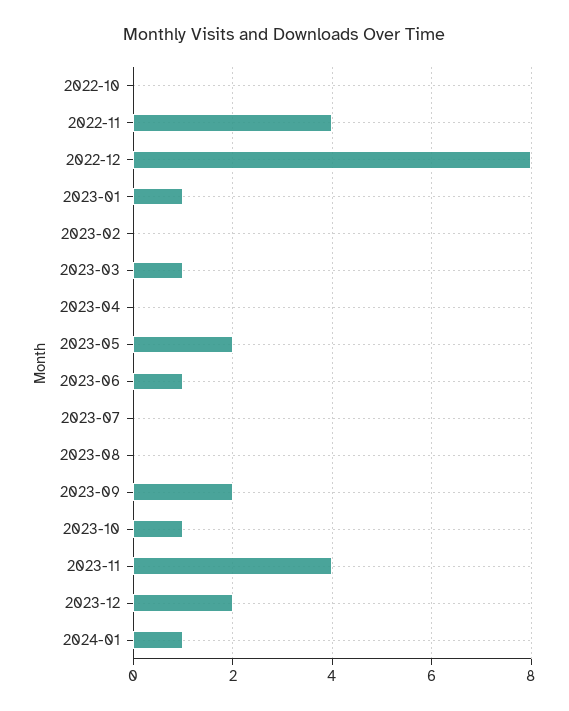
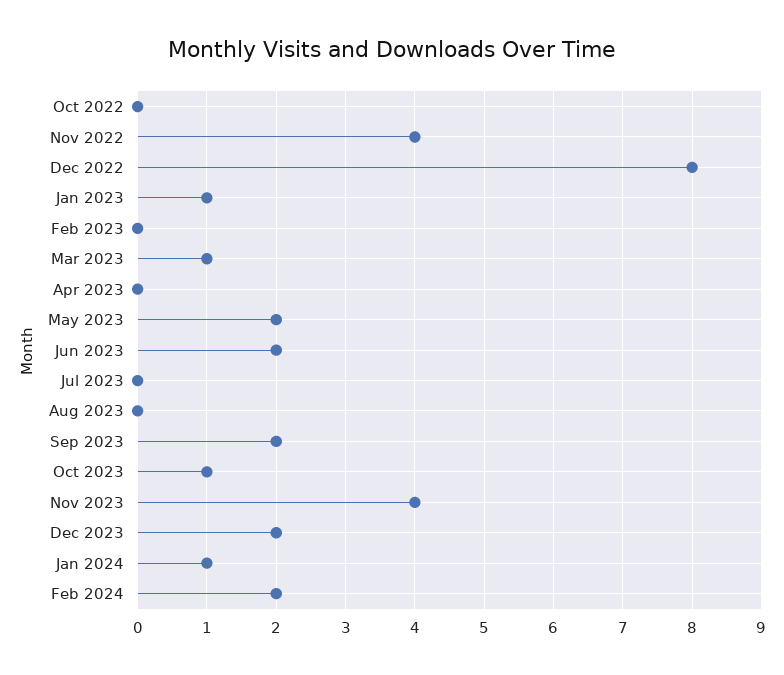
2023-06: 1 -> 2
Feb 2024: none -> 2

